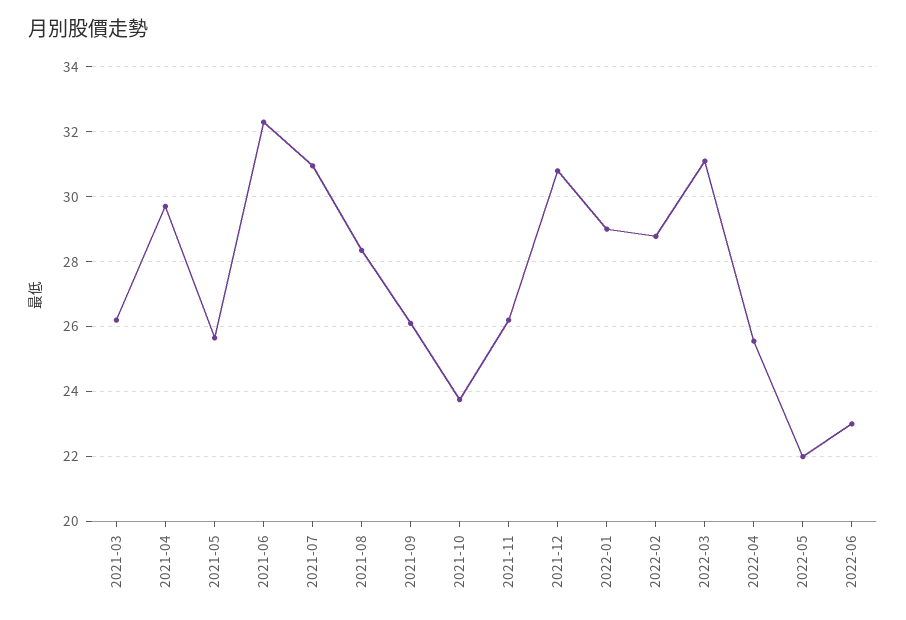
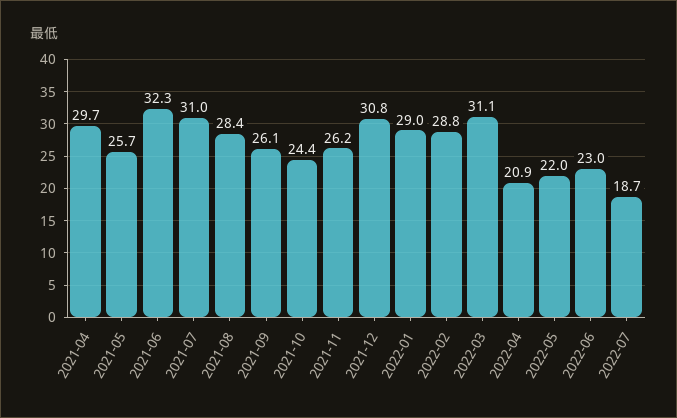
2021-03: 26.2 -> none
2021-10: 23.8 -> 24.4
2022-04: 25.6 -> 20.9
2022-07: none -> 18.7

